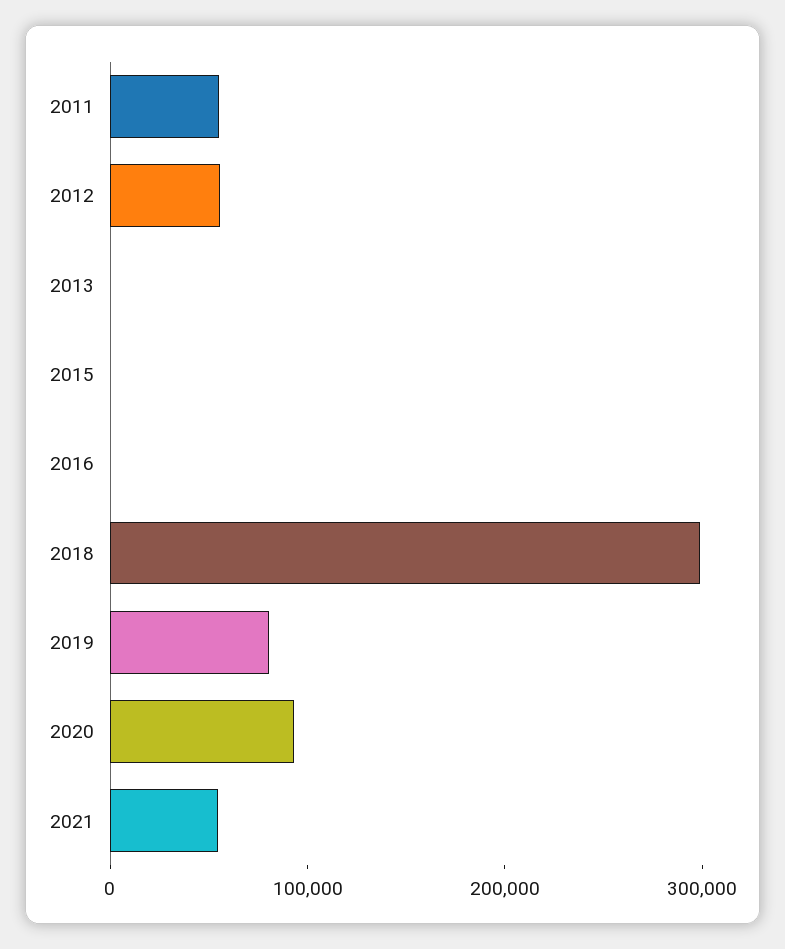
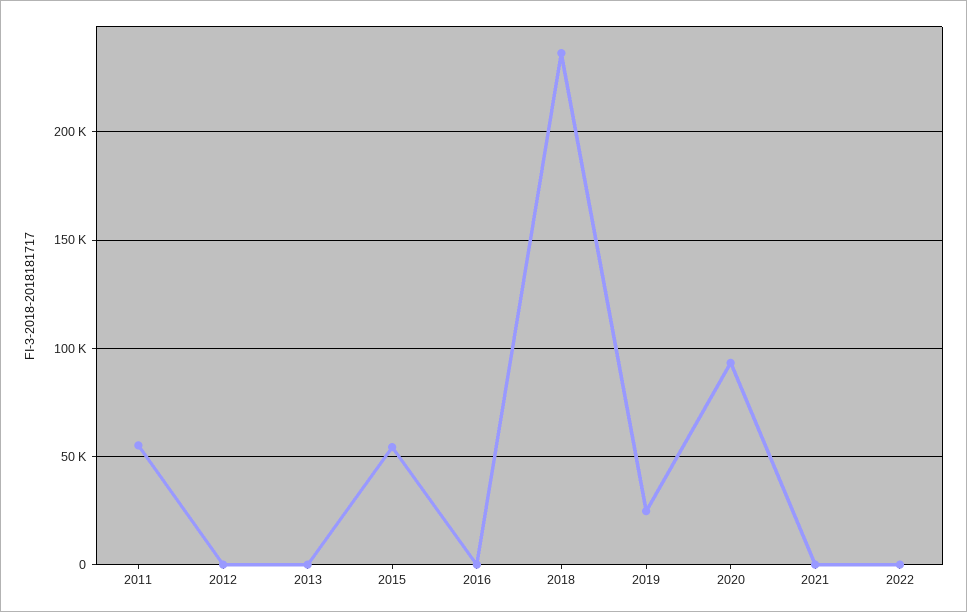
2012: 60000 -> 0
2015: 0 -> 55000
2018: 300000 -> 235000
2019: 80000 -> 25000
2021: 60000 -> 0
2022: none -> 0

